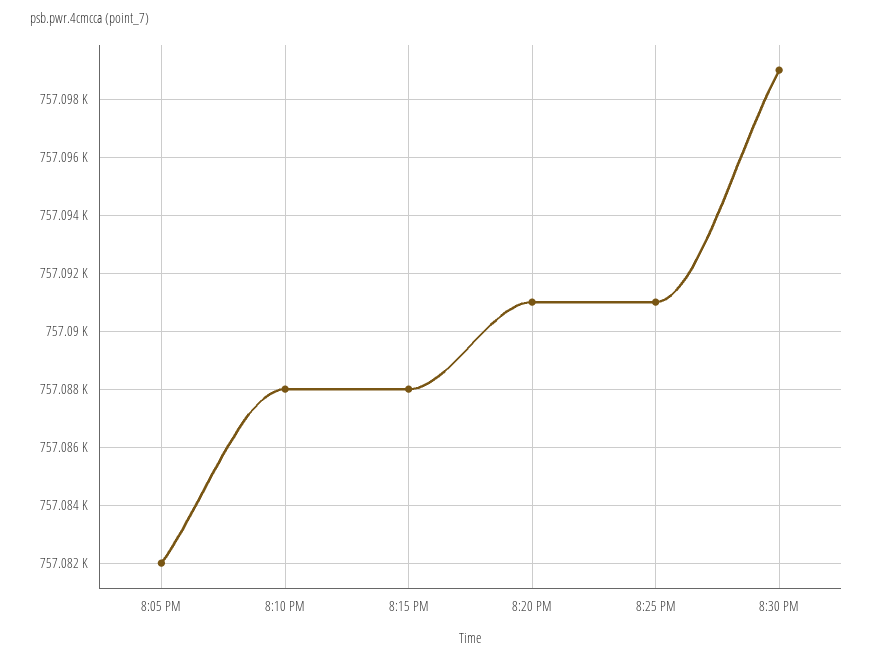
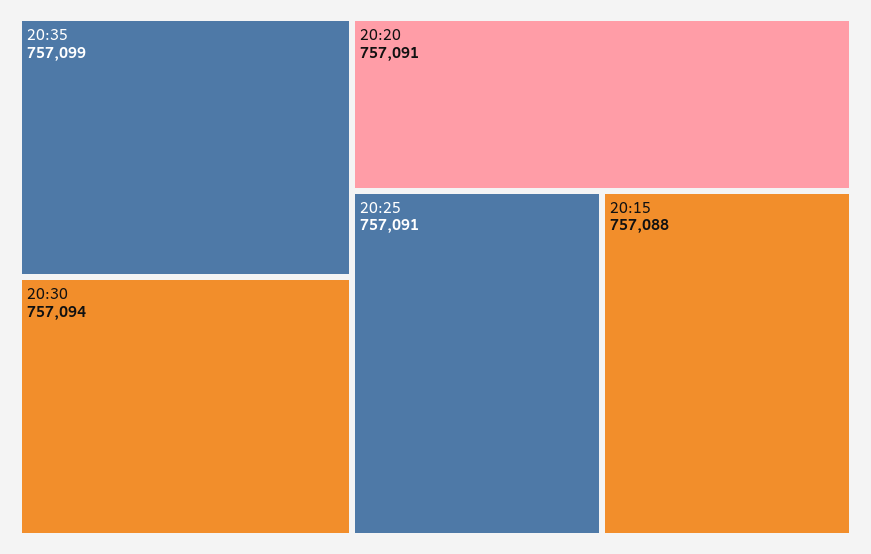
8:05 PM: 757082 -> none
8:10 PM: 757088 -> none
8:30 PM: 757099 -> 757094
20:35: none -> 757099

